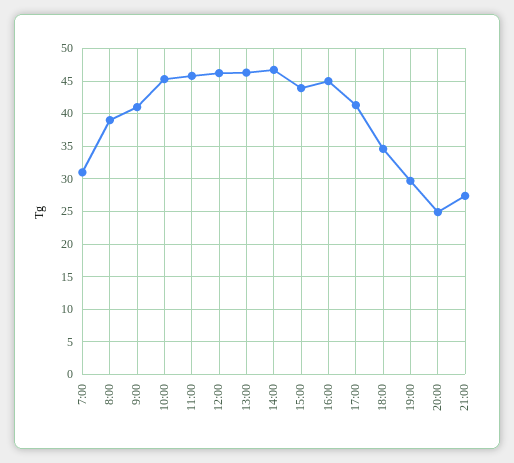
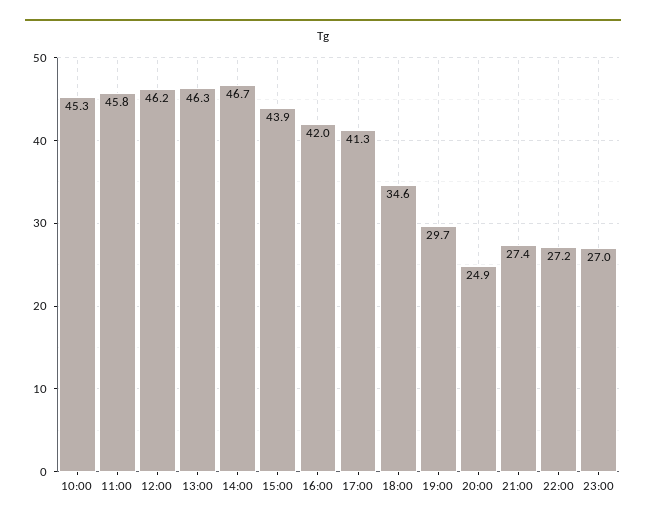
7:00: 31 -> none
8:00: 39 -> none
9:00: 41 -> none
16:00: 45 -> 42
22:00: none -> 27.2
23:00: none -> 27

